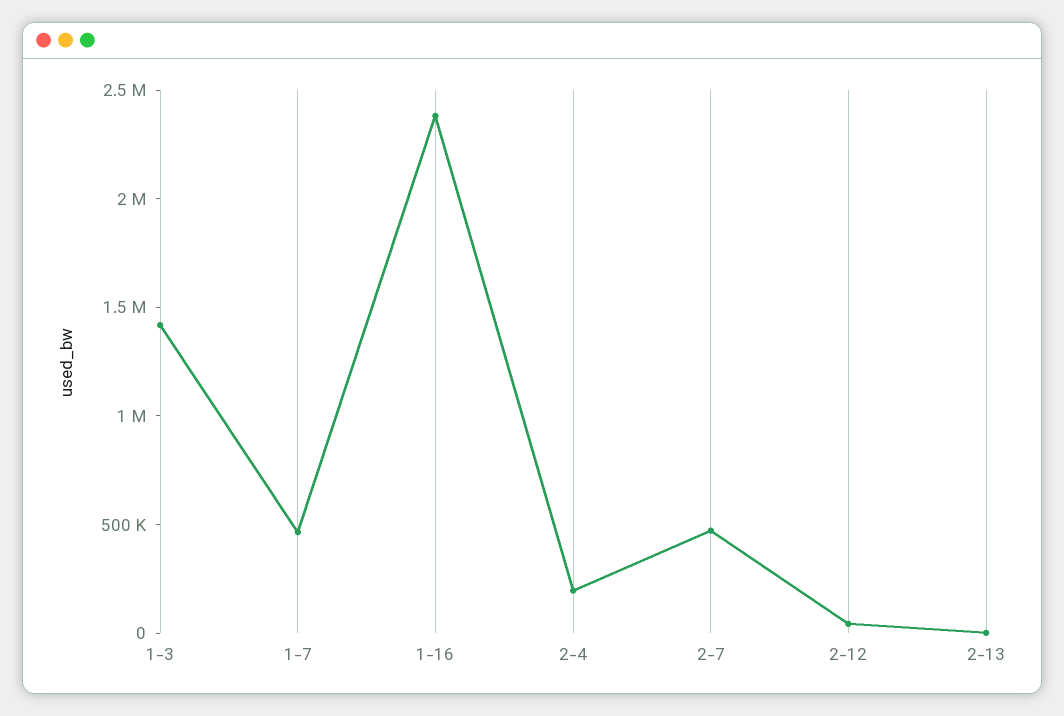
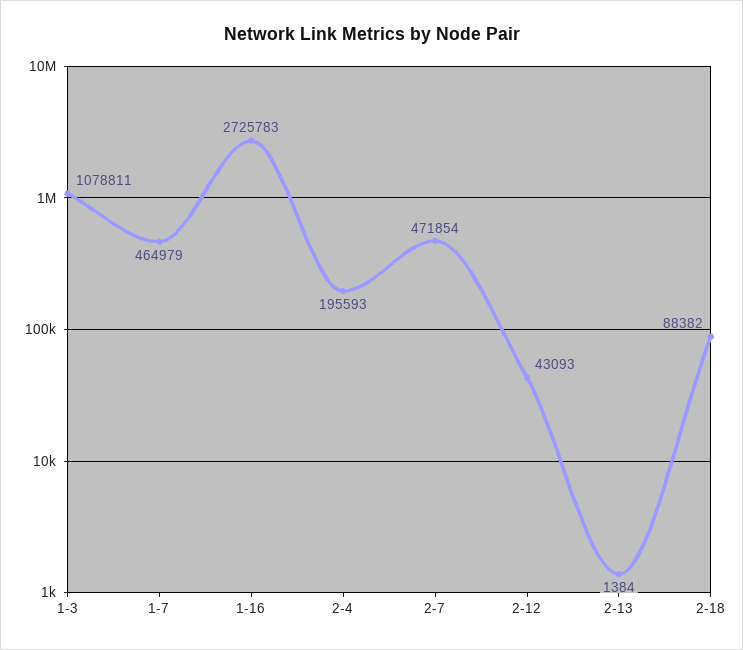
1-3: 1400000 -> 1078811
1-16: 2400000 -> 2725783
2-18: none -> 88382

